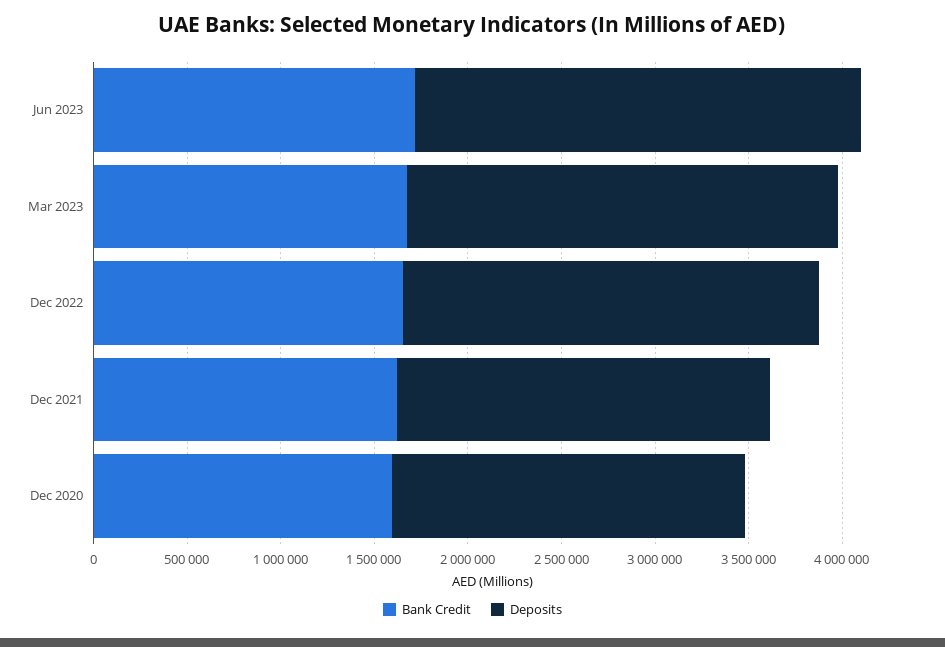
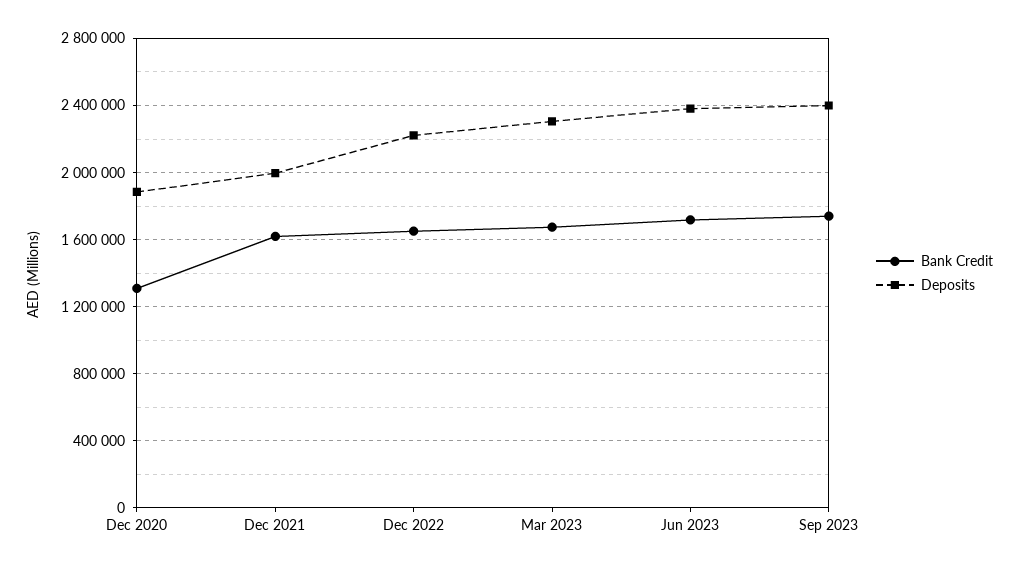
Bank Credit, Dec 2020: 1600000 -> 1300000
Bank Credit, Sep 2023: none -> 1750000
Deposits, Sep 2023: none -> 2400000

